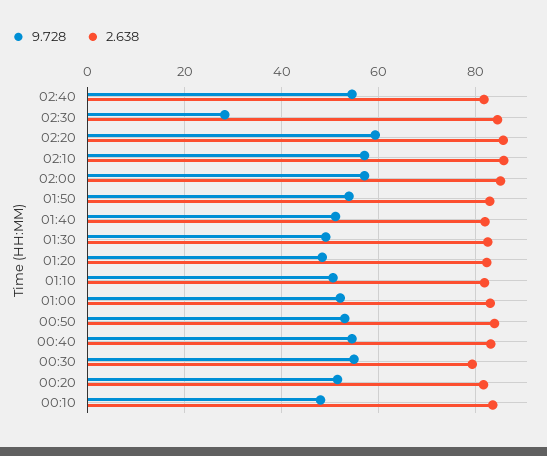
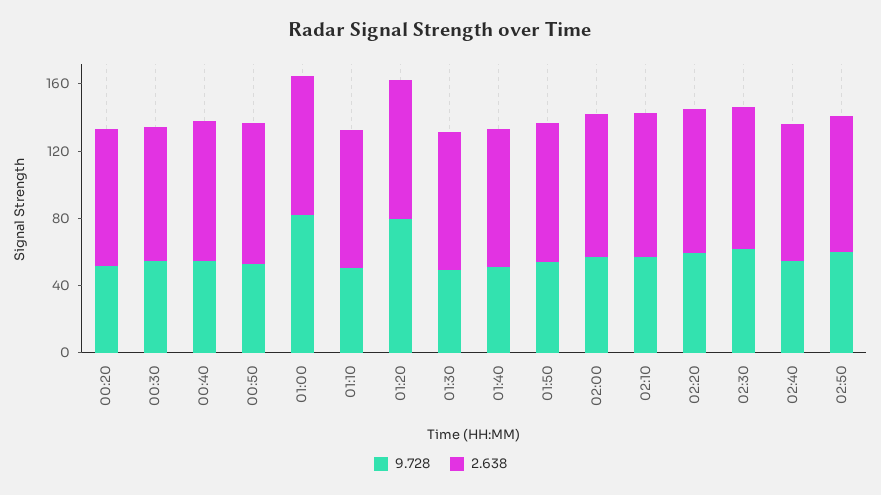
9.728, 02:30: 28 -> 60
9.728, 01:20: 48 -> 80
9.728, 01:00: 52 -> 80
9.728, 00:10: 48 -> none
2.638, 00:10: 84 -> none
9.728, 02:50: none -> 60
2.638, 02:50: none -> 80

